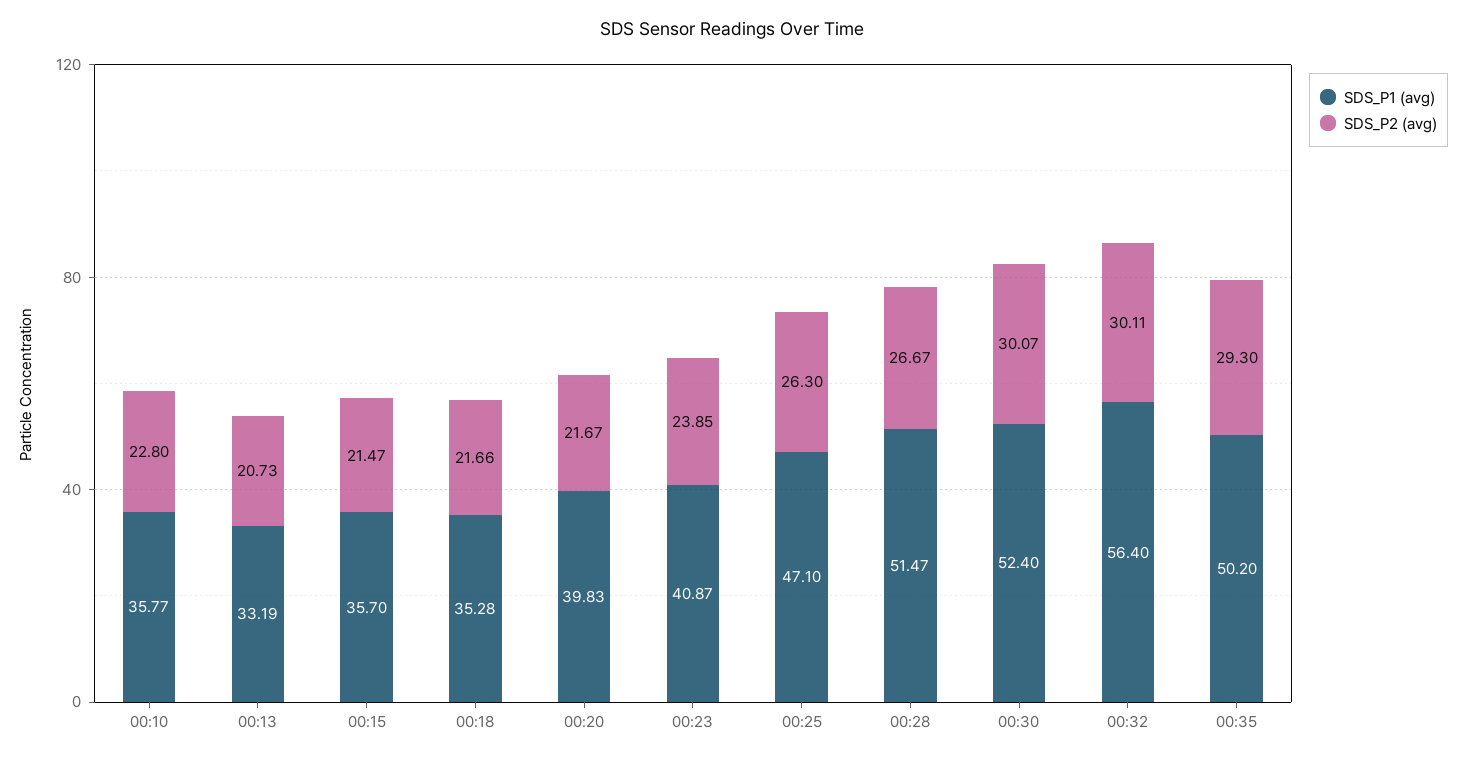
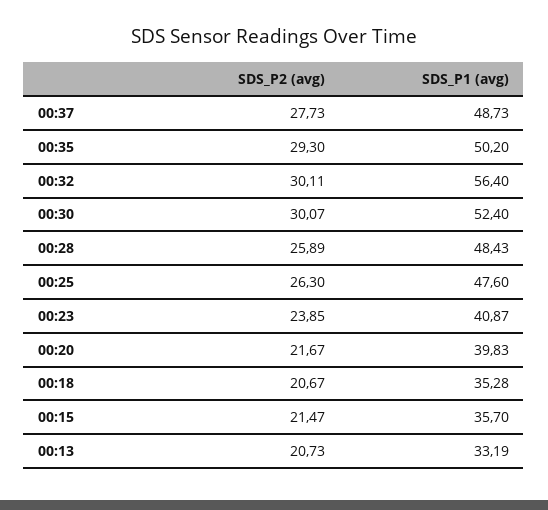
SDS_P1 (avg), 00:10: 35.77 -> none
SDS_P2 (avg), 00:10: 22.8 -> none
SDS_P2 (avg), 00:18: 21.66 -> 20.67
SDS_P1 (avg), 00:25: 47.1 -> 47.6
SDS_P1 (avg), 00:28: 51.47 -> 48.43
SDS_P2 (avg), 00:28: 26.67 -> 25.89
SDS_P2 (avg), 00:37: none -> 27.73
SDS_P1 (avg), 00:37: none -> 48.73

